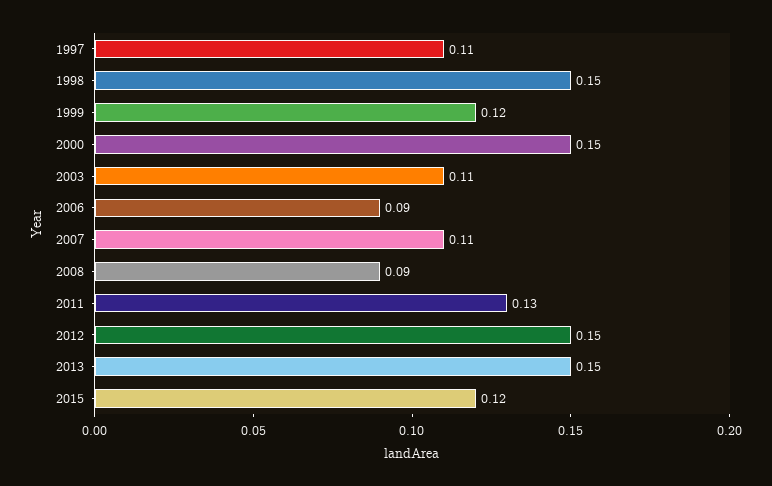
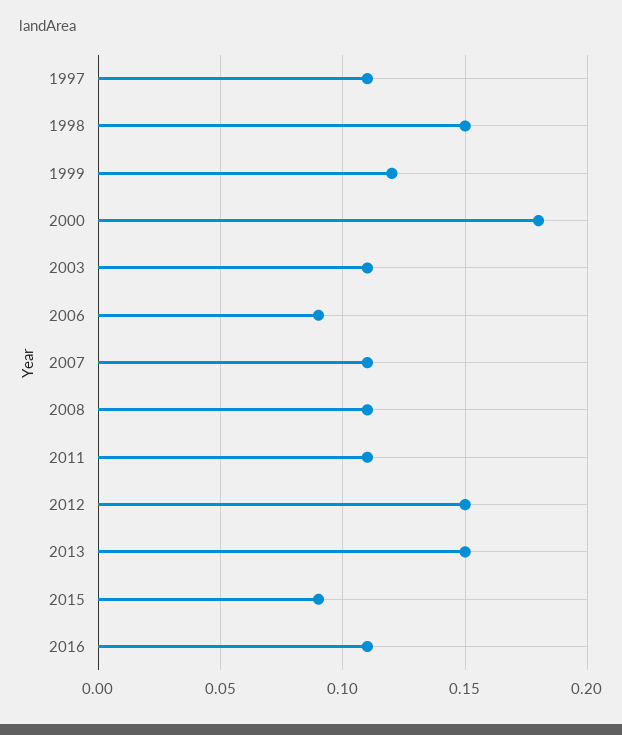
2000: 0.15 -> 0.18
2008: 0.09 -> 0.11
2011: 0.13 -> 0.11
2015: 0.12 -> 0.09
2016: none -> 0.11

